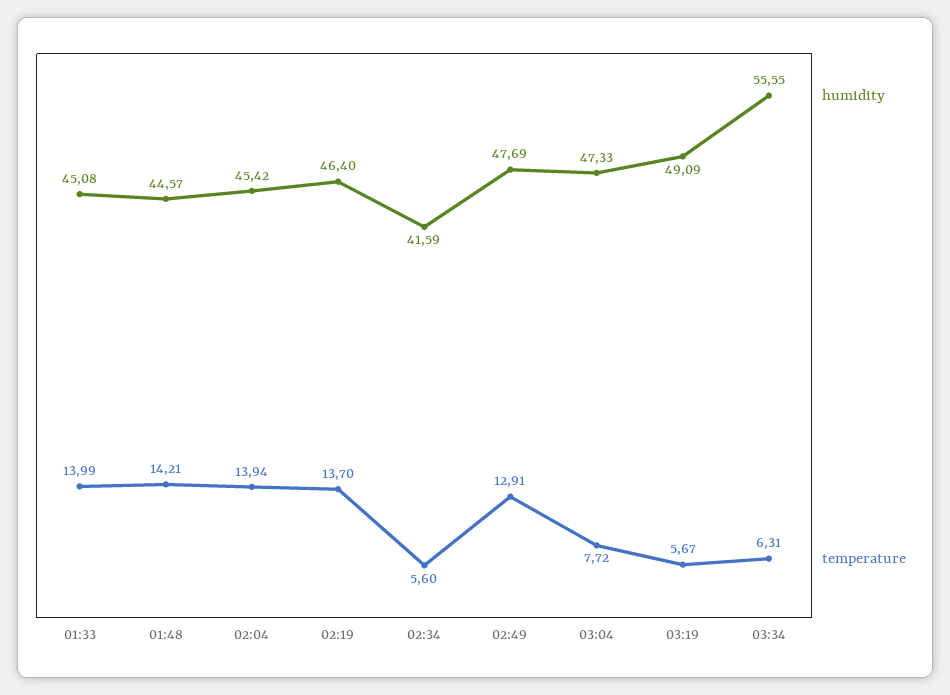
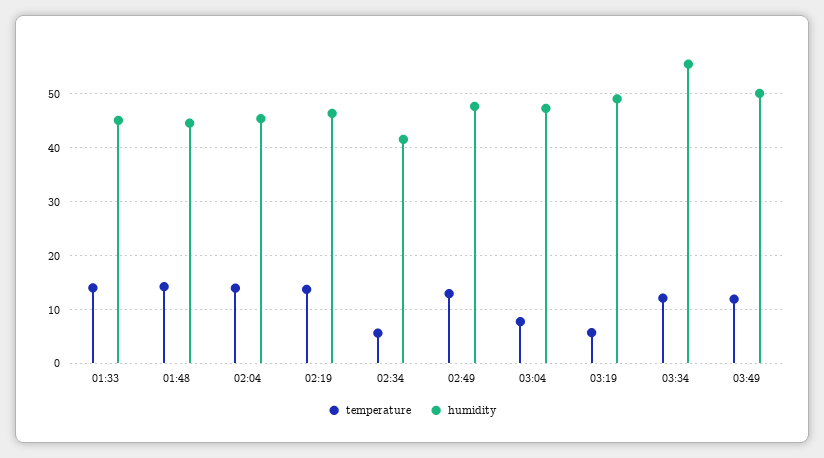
temperature, 03:34: 6.31 -> 12
temperature, 03:49: none -> 12
humidity, 03:49: none -> 50

